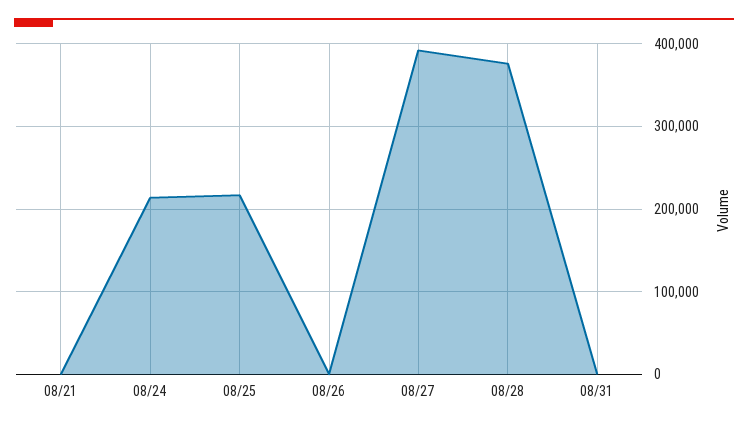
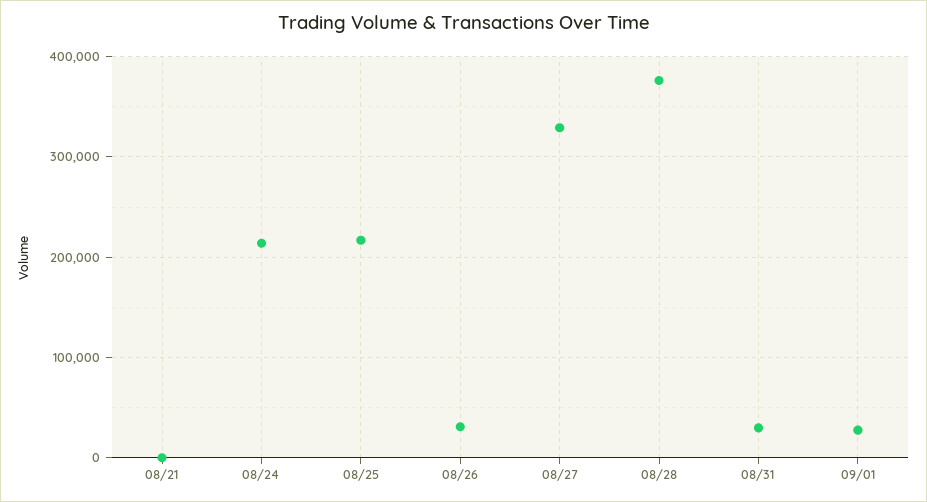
08/26: 0 -> 30000
08/27: 390000 -> 330000
08/31: 0 -> 30000
09/01: none -> 30000

